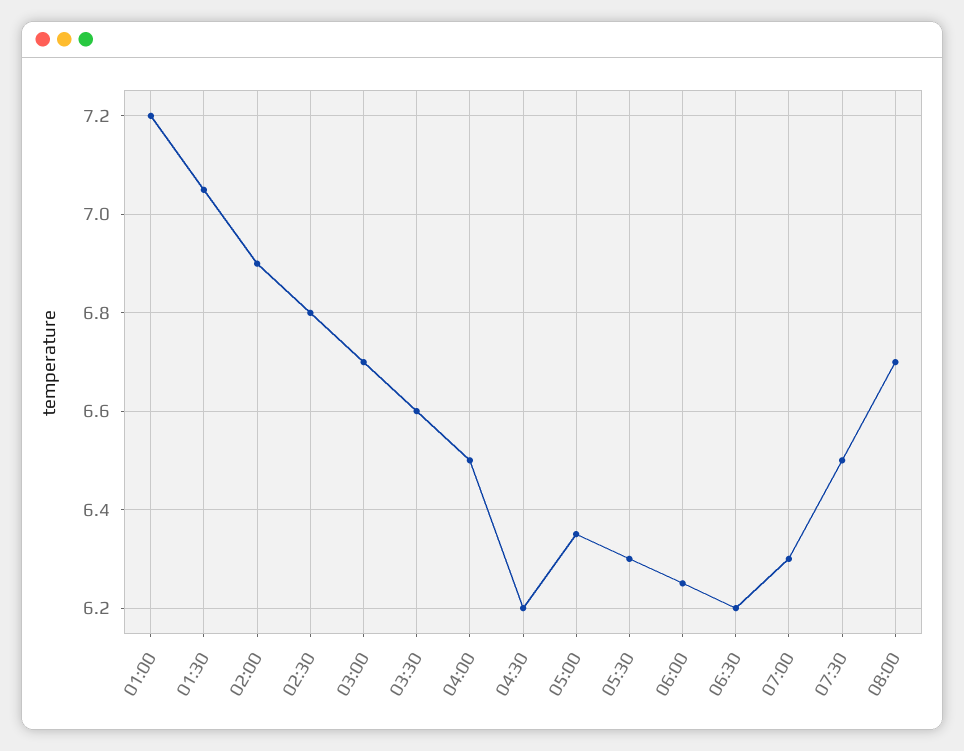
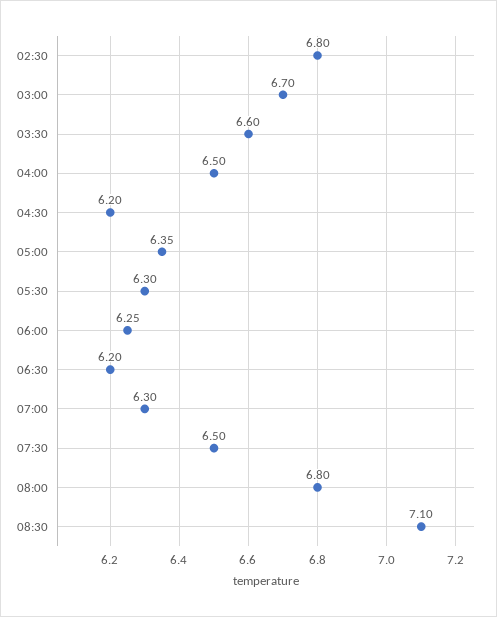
01:00: 7.2 -> none
01:30: 7.05 -> none
02:00: 6.9 -> none
08:00: 6.7 -> 6.8
08:30: none -> 7.1

